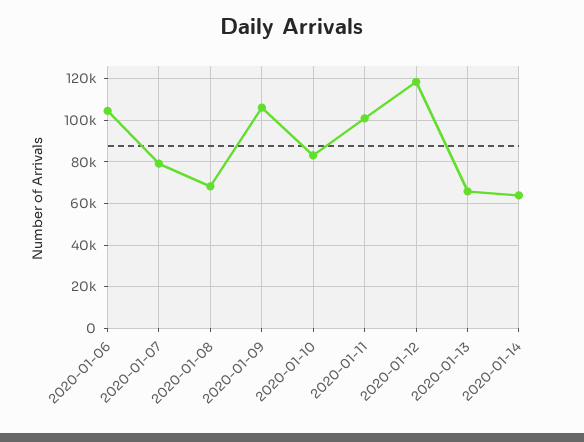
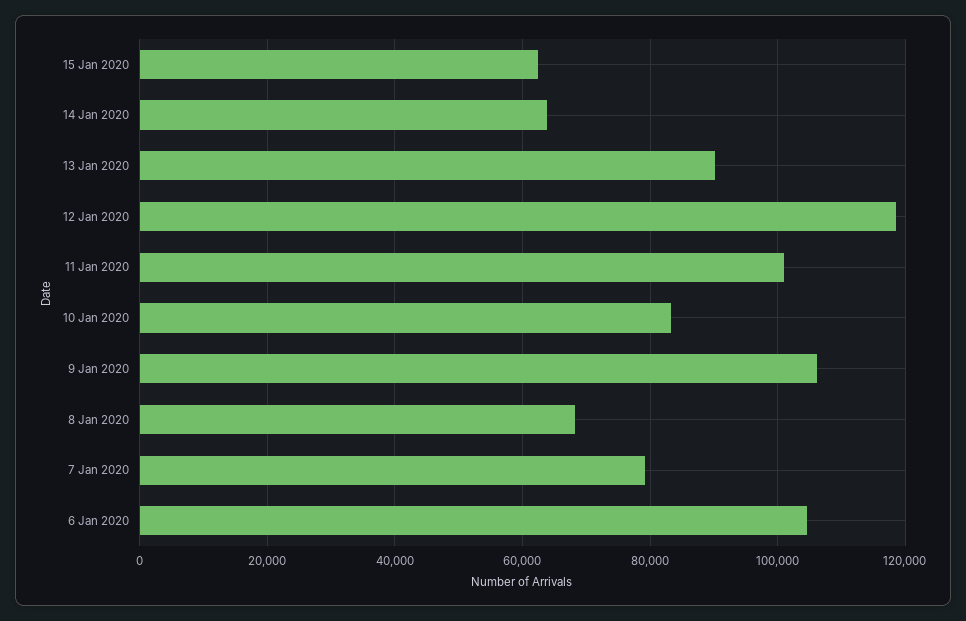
2020-01-13: 65000 -> 90000
15 Jan 2020: none -> 62000

